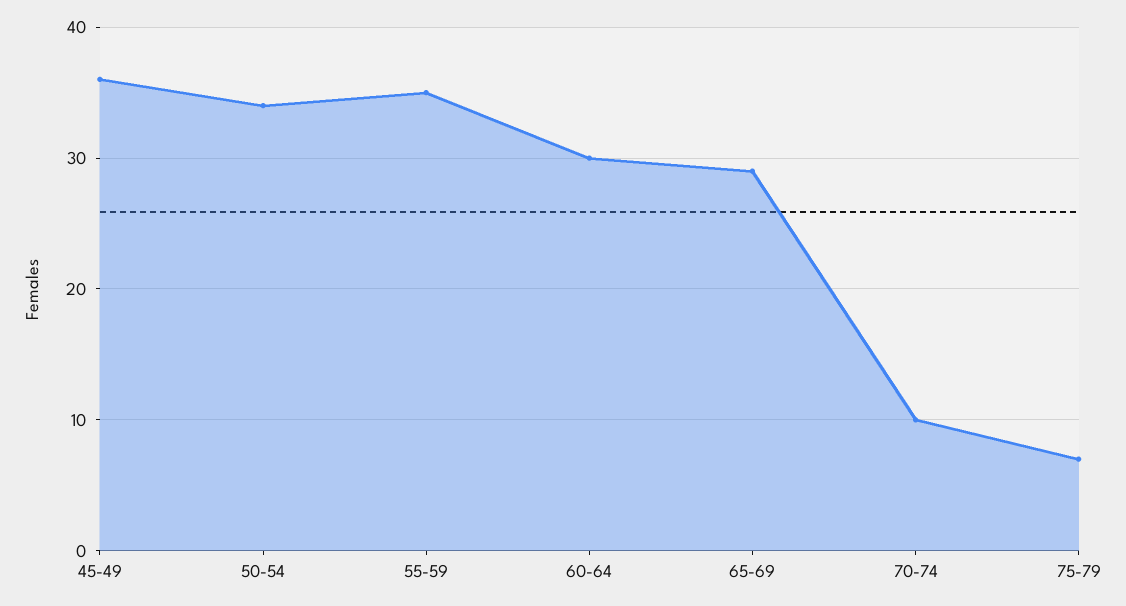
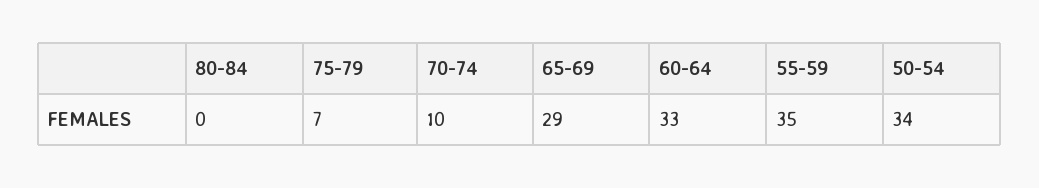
45-49: 36 -> none
60-64: 30 -> 33
80-84: none -> 0

